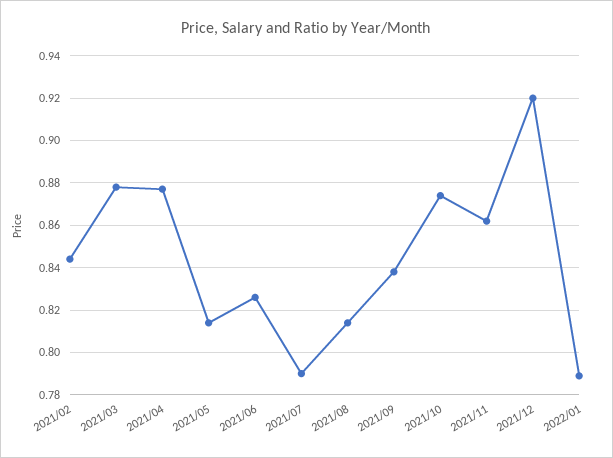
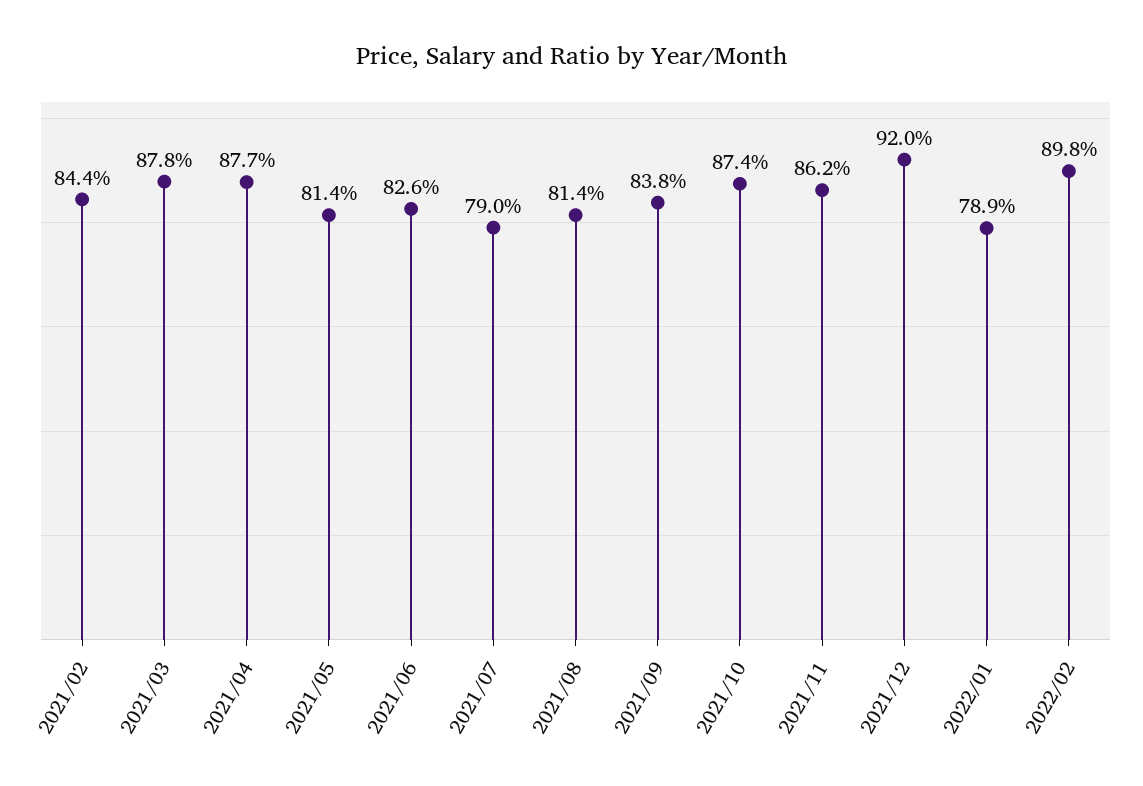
2022/02: none -> 0.898

